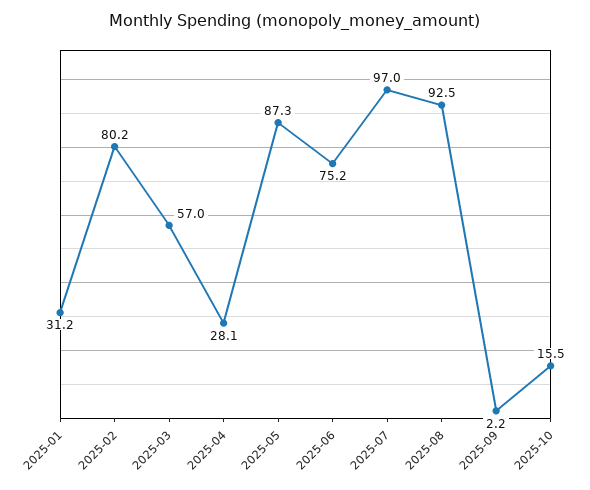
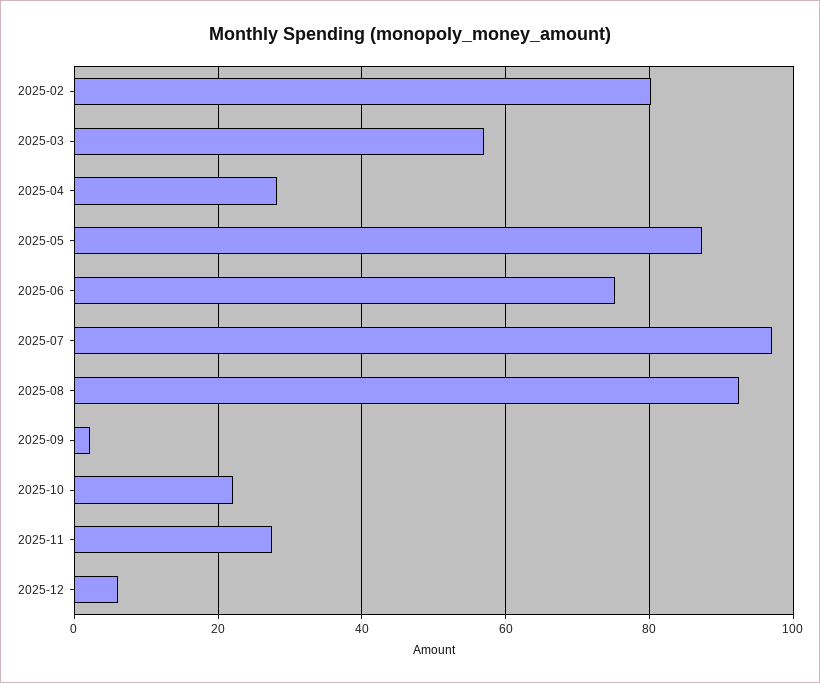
2025-01: 31.2 -> none
2025-10: 15.5 -> 22
2025-11: none -> 28
2025-12: none -> 6

